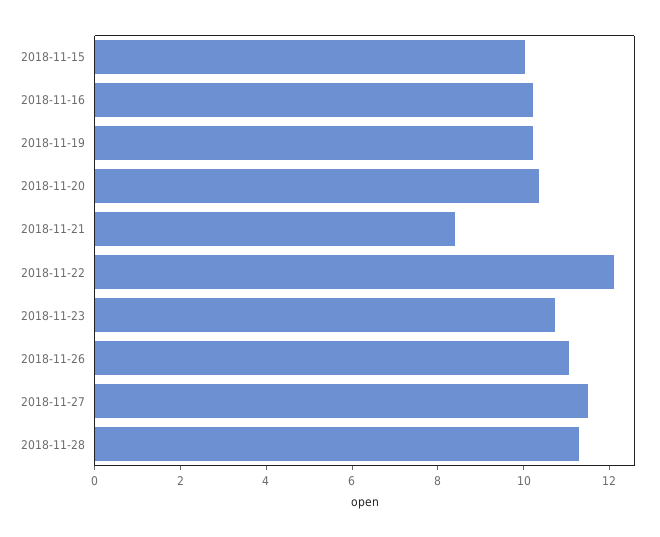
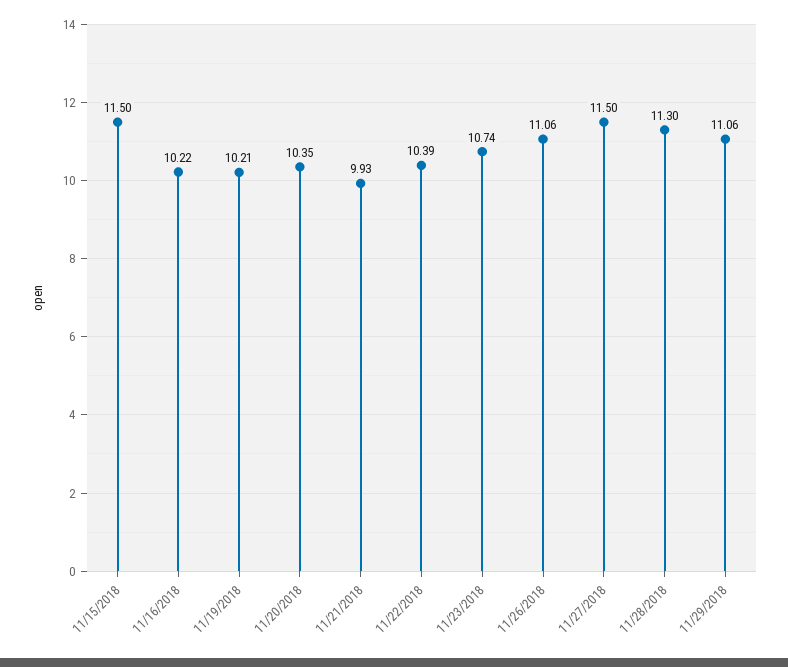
2018-11-15: 10 -> 11.5
2018-11-21: 8.5 -> 9.93
2018-11-22: 12 -> 10.39
11/29/2018: none -> 11.06

